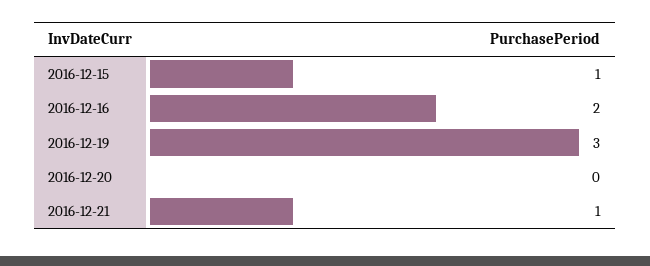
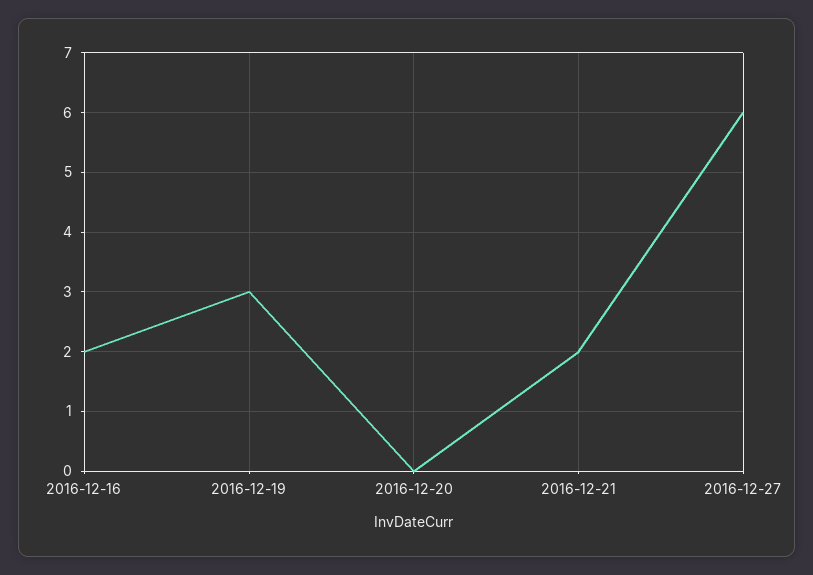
2016-12-15: 1 -> none
2016-12-21: 1 -> 2
2016-12-27: none -> 6

